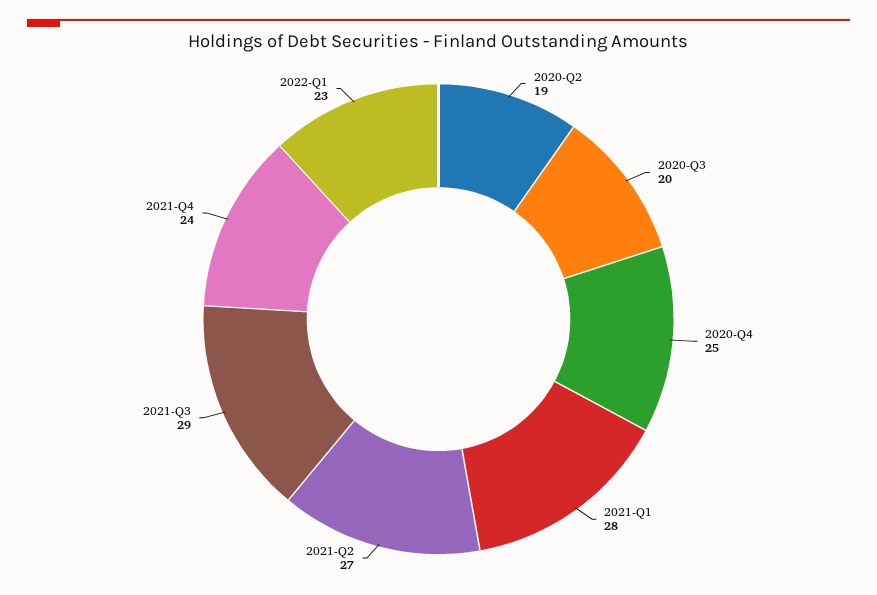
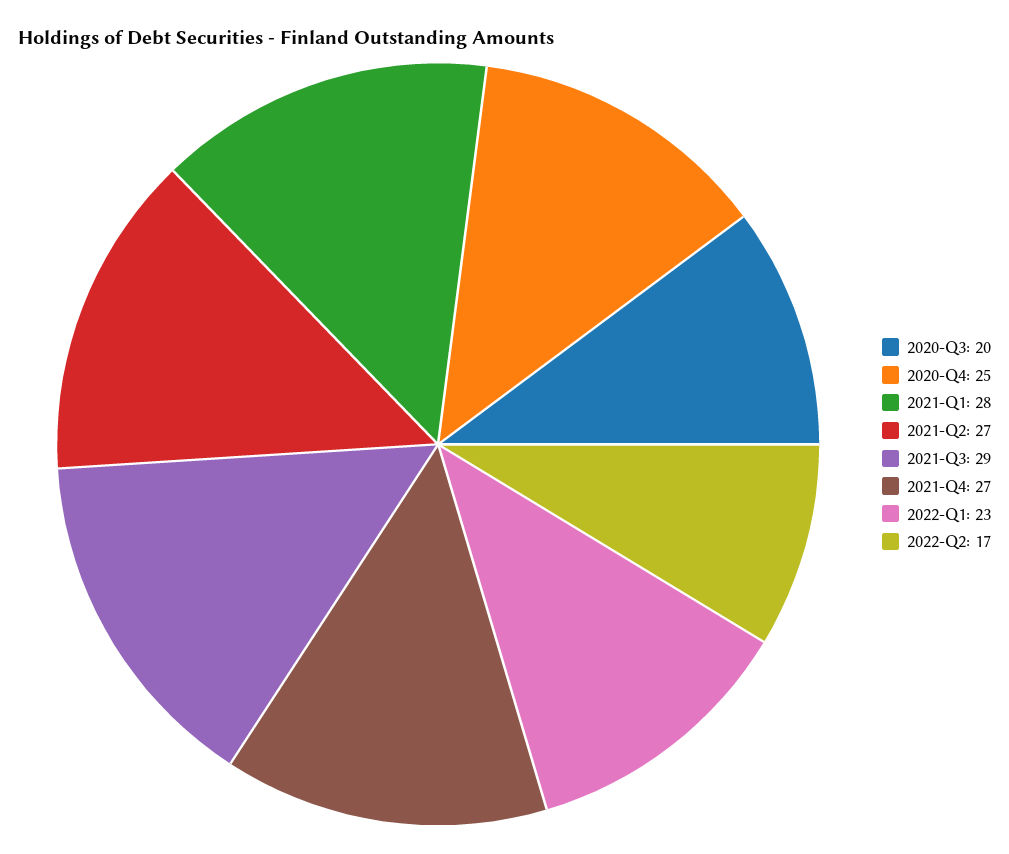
2020-Q2: 19 -> none
2021-Q4: 24 -> 27
2022-Q2: none -> 17

